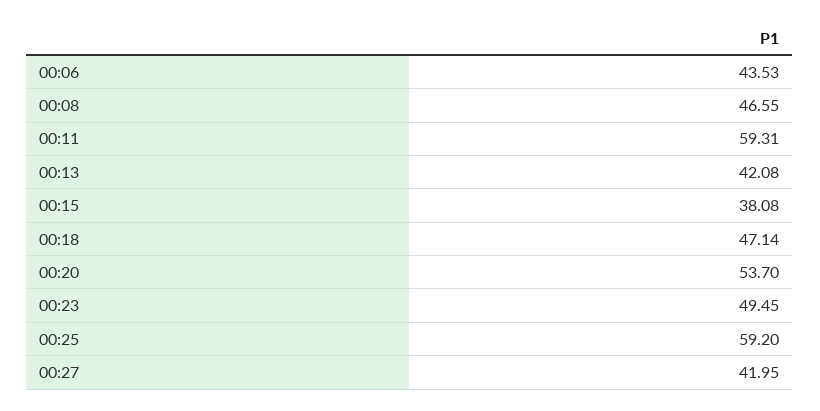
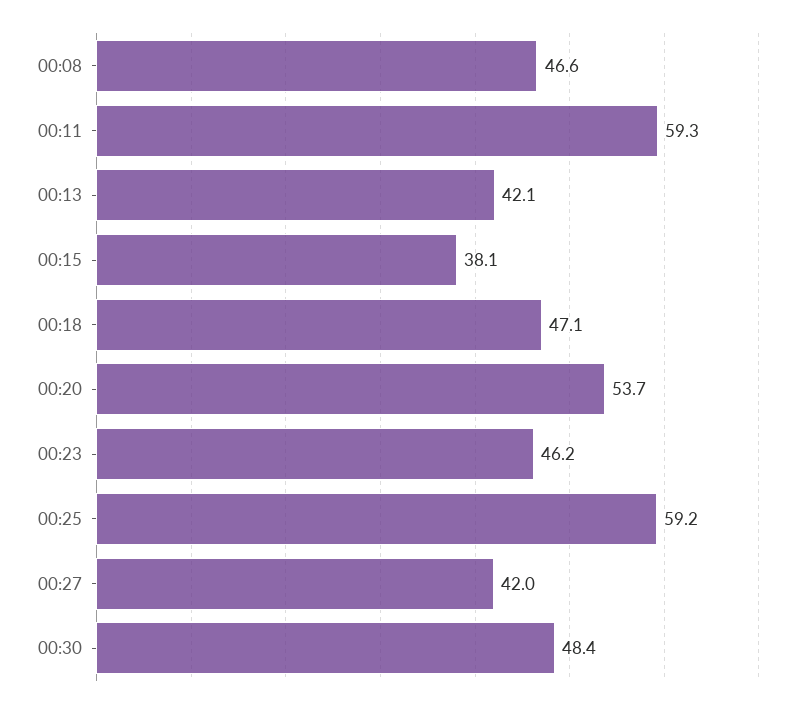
00:06: 43.53 -> none
00:23: 49.45 -> 46.2
00:30: none -> 48.4

